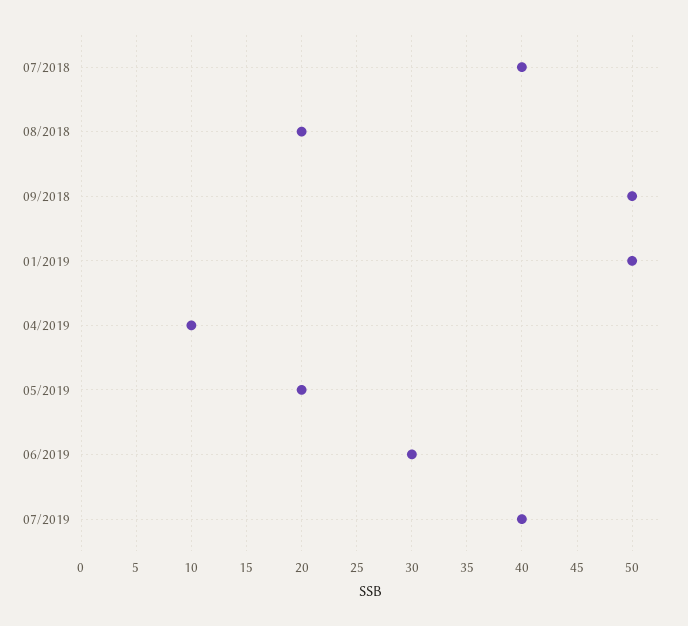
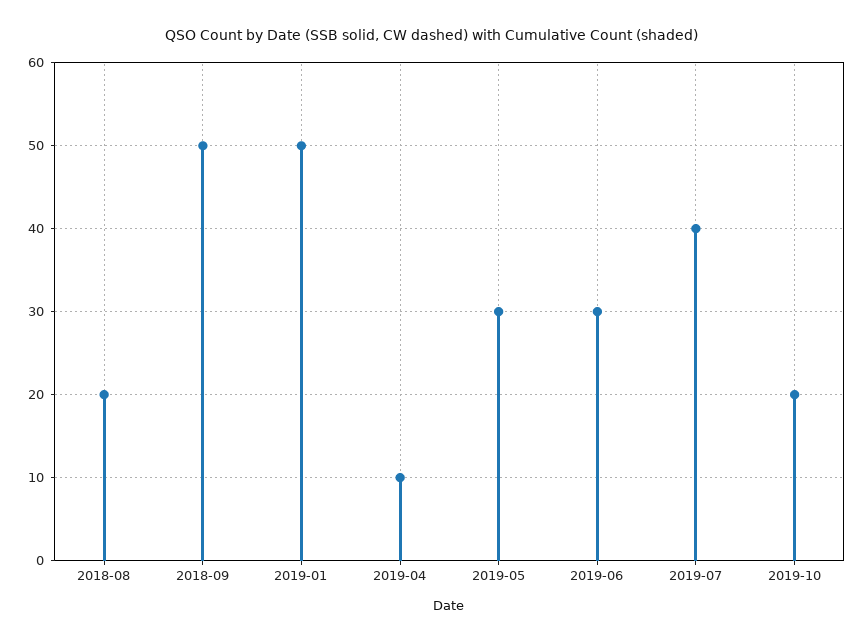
07/2018: 40 -> none
05/2019: 20 -> 30
2019-10: none -> 20

